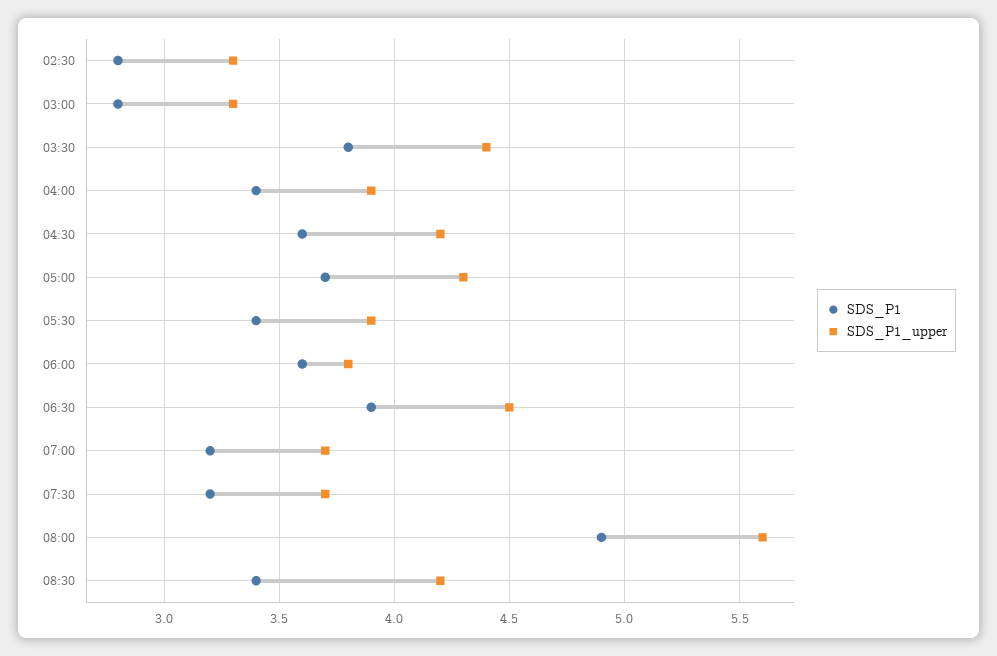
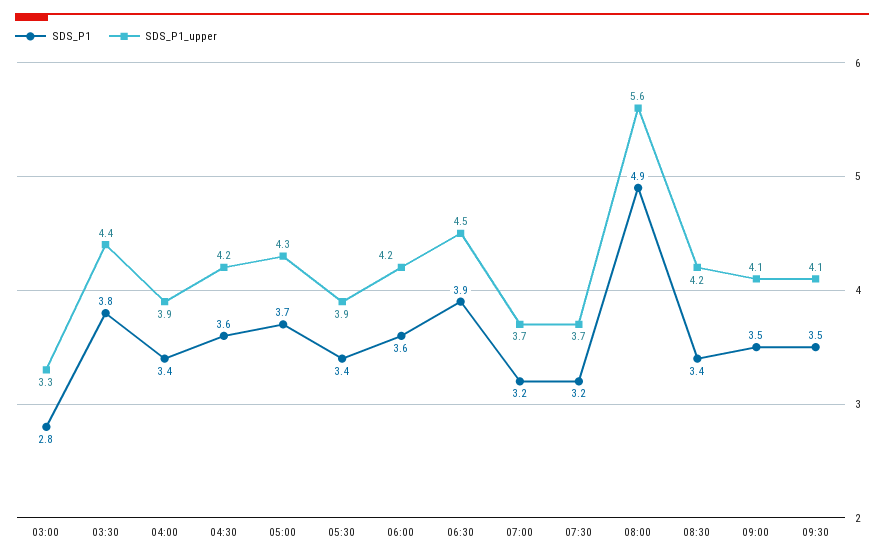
SDS_P1, 02:30: 2.8 -> none
SDS_P1_upper, 02:30: 3.3 -> none
SDS_P1_upper, 06:00: 3.8 -> 4.2
SDS_P1, 09:00: none -> 3.5
SDS_P1_upper, 09:00: none -> 4.1
SDS_P1, 09:30: none -> 3.5
SDS_P1_upper, 09:30: none -> 4.1

